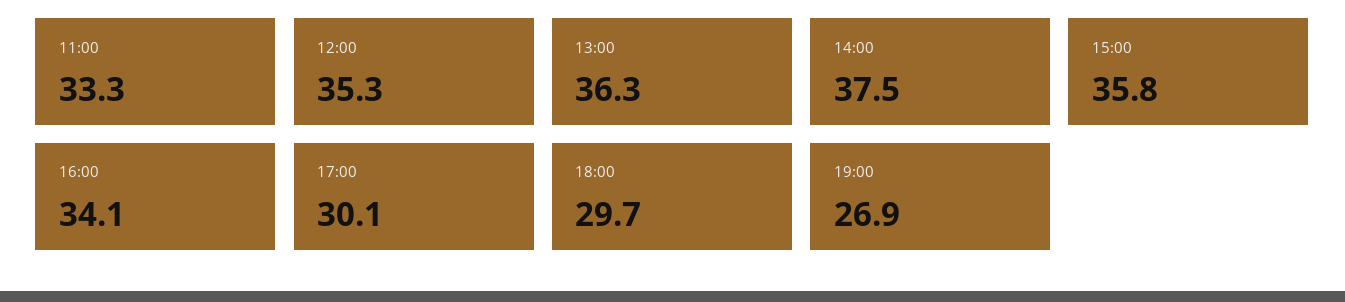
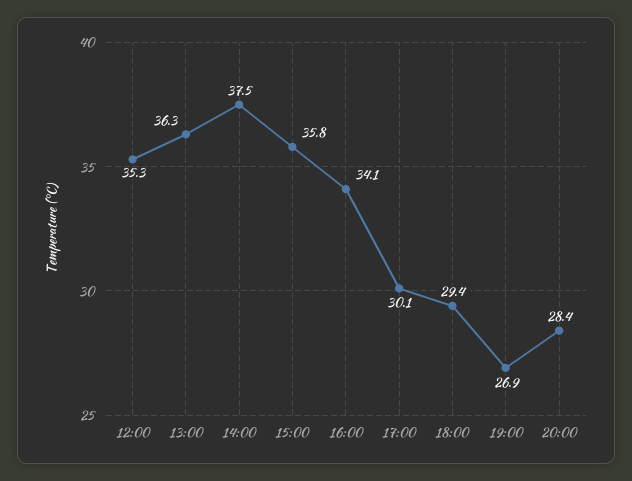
11:00: 33.3 -> none
18:00: 29.7 -> 29.4
20:00: none -> 28.4

